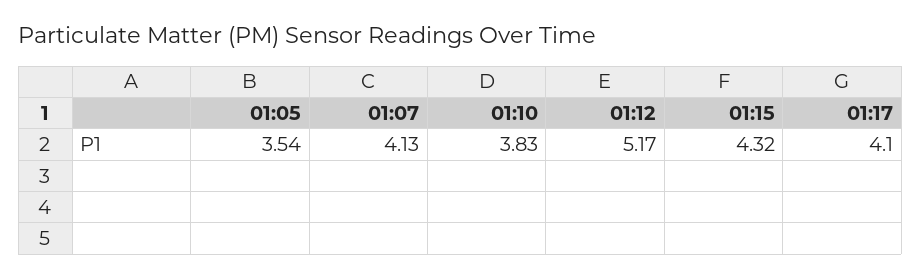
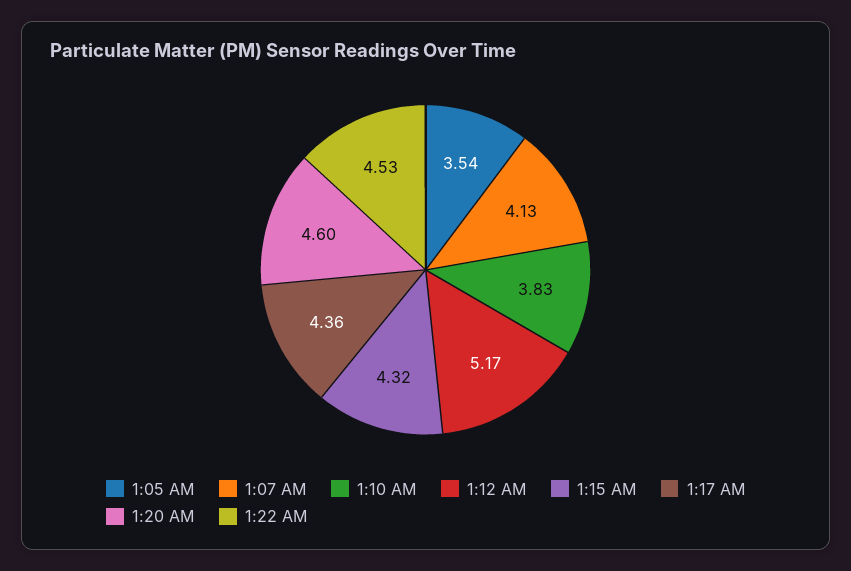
01:17: 4.1 -> 4.36
1:20 AM: none -> 4.6
1:22 AM: none -> 4.53

